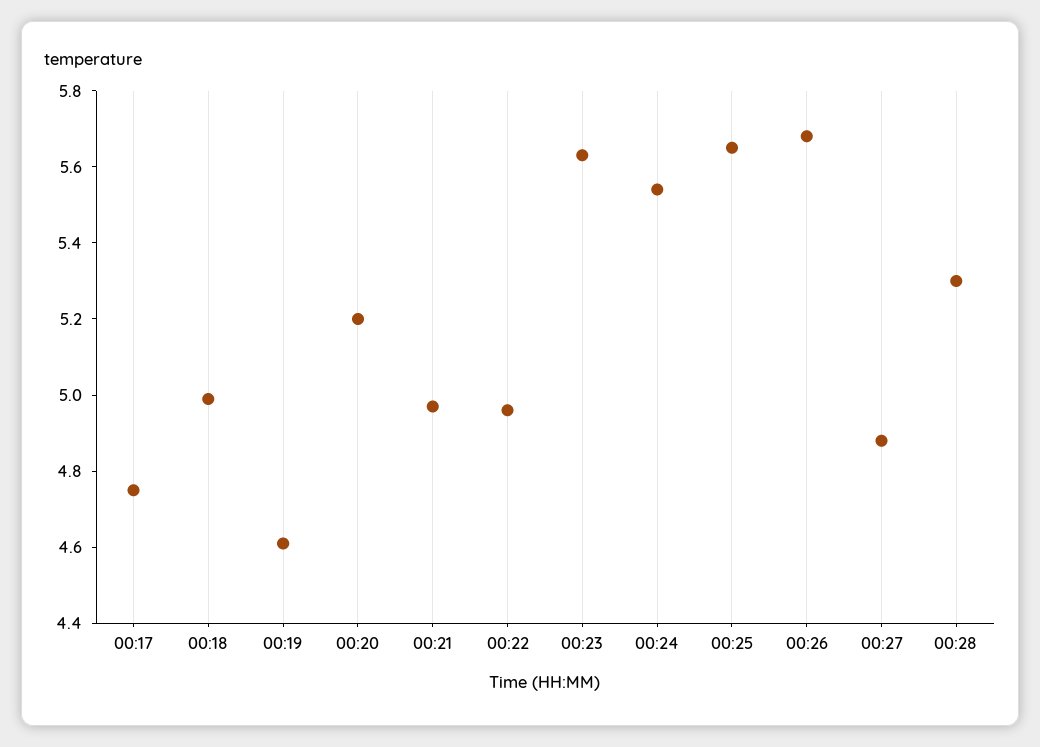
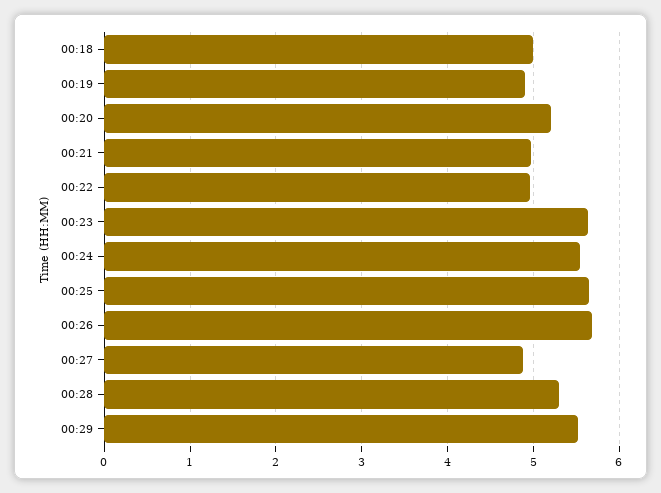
00:17: 4.75 -> none
00:19: 4.6 -> 4.9
00:29: none -> 5.5

